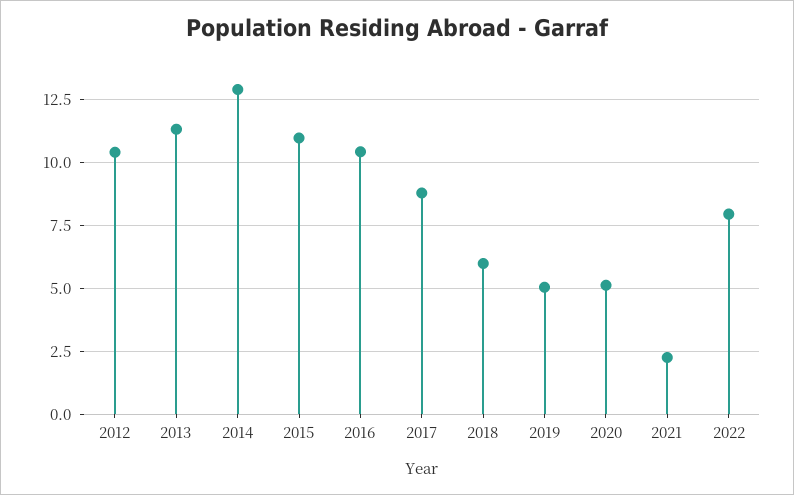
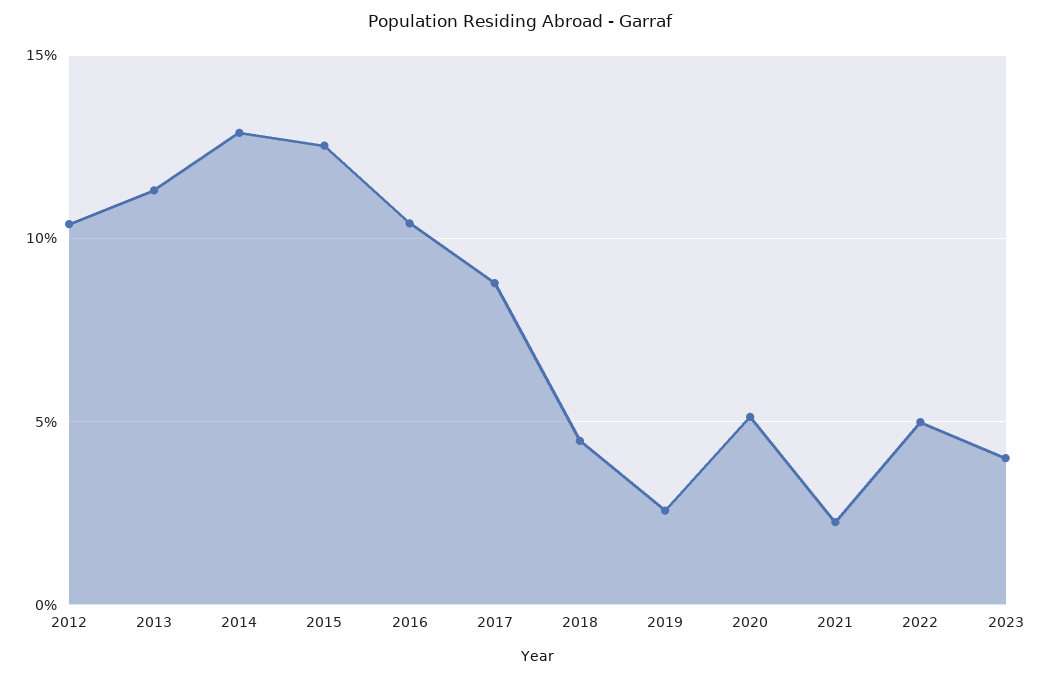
2015: 11 -> 12.5
2018: 6 -> 4.5
2019: 5 -> 2.5
2022: 8 -> 5
2023: none -> 4

